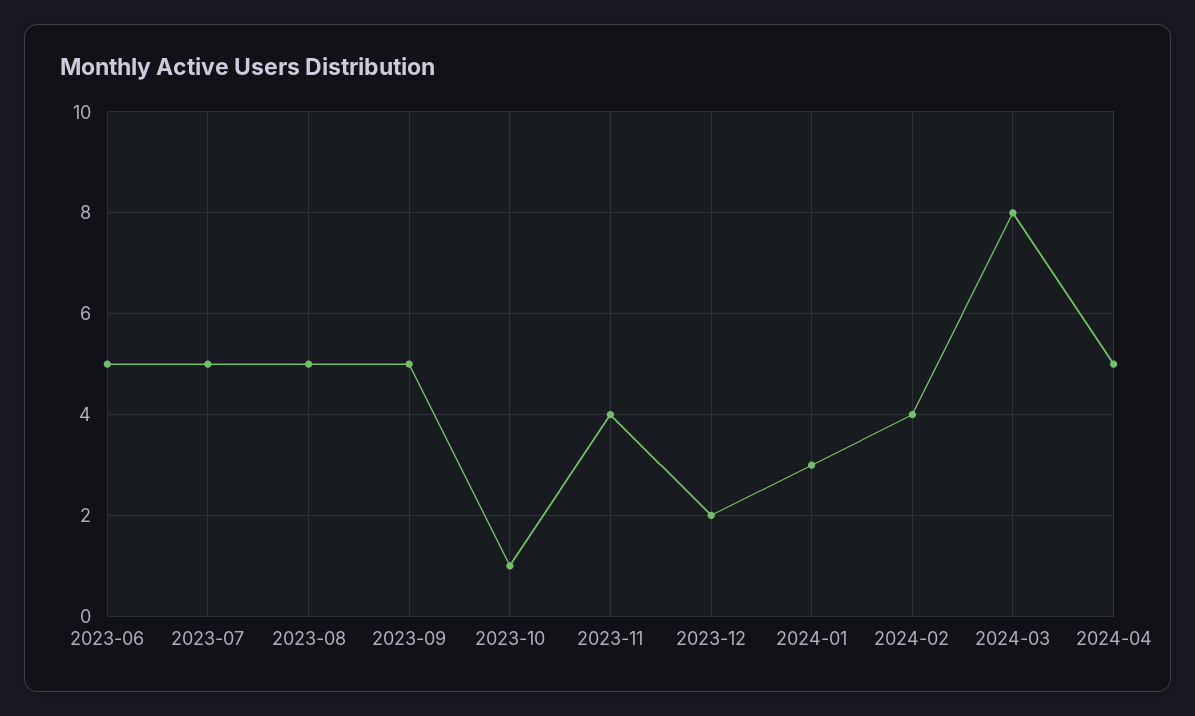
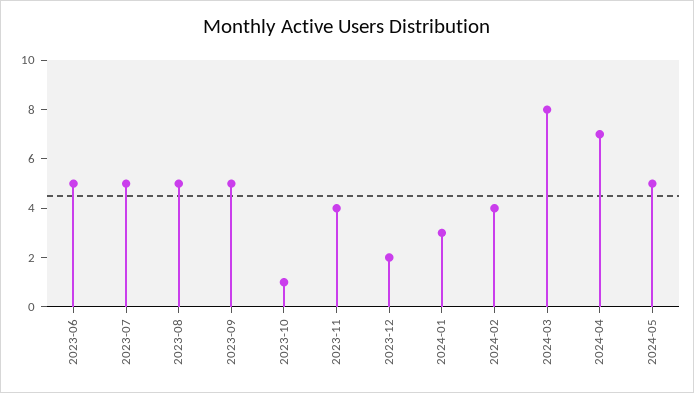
2024-04: 5 -> 7
2024-05: none -> 5

